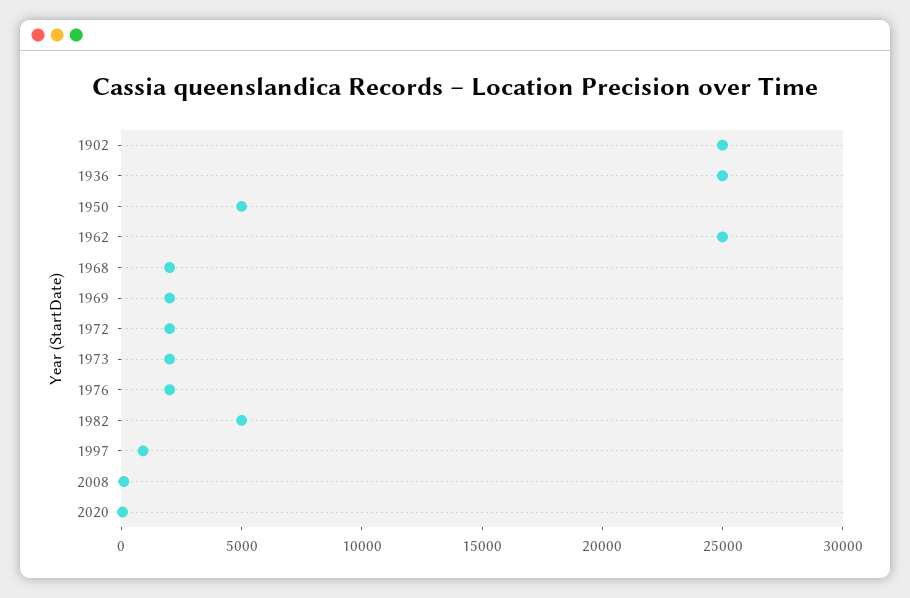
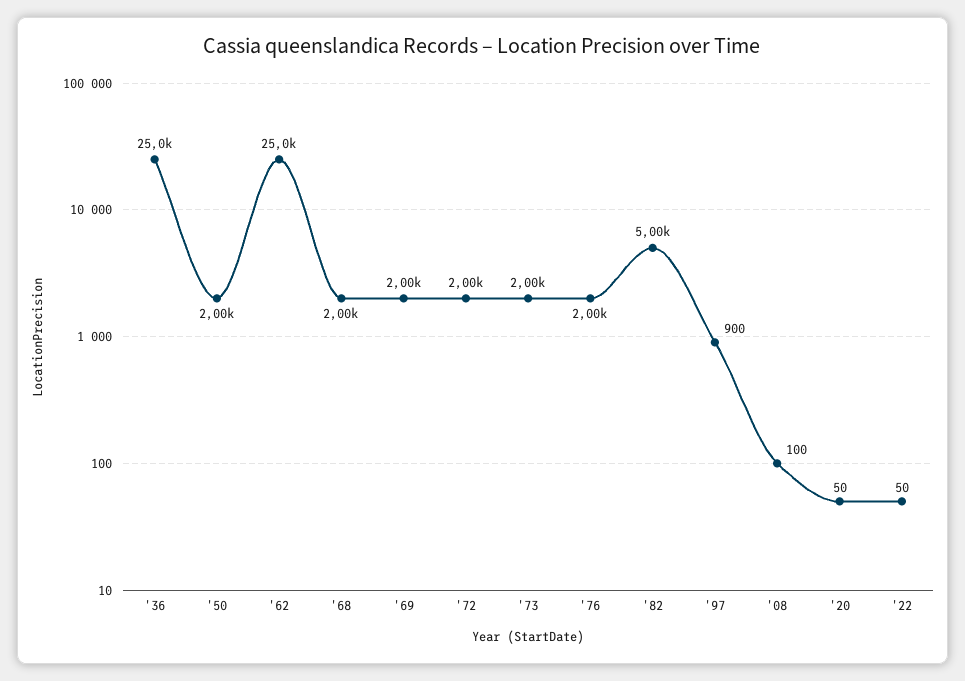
1902: 25000 -> none
1950: 5000 -> 2000
'22: none -> 50

